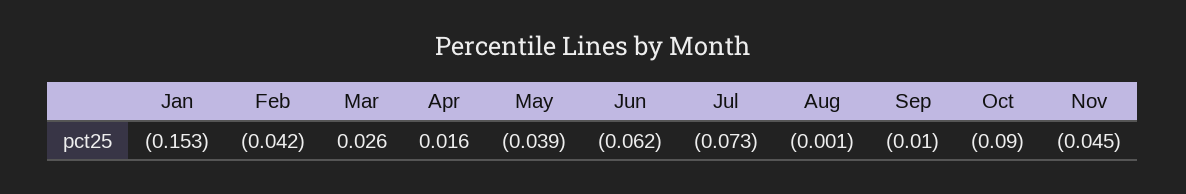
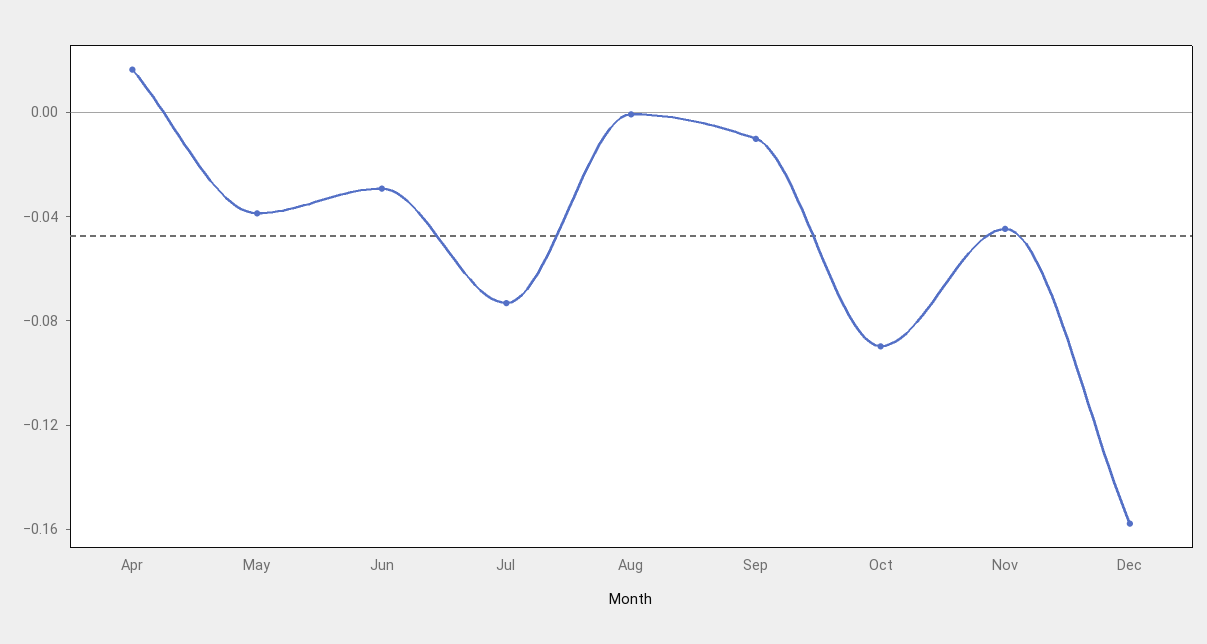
Jan: -0.153 -> none
Feb: -0.042 -> none
Mar: 0.026 -> none
Jun: -0.062 -> -0.03
Dec: none -> -0.16

